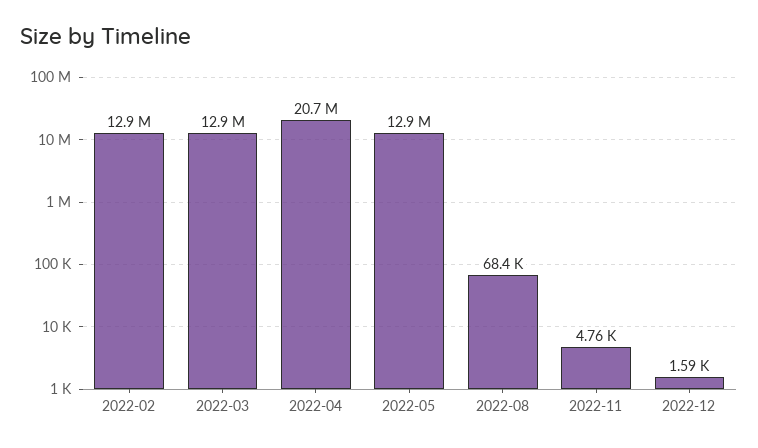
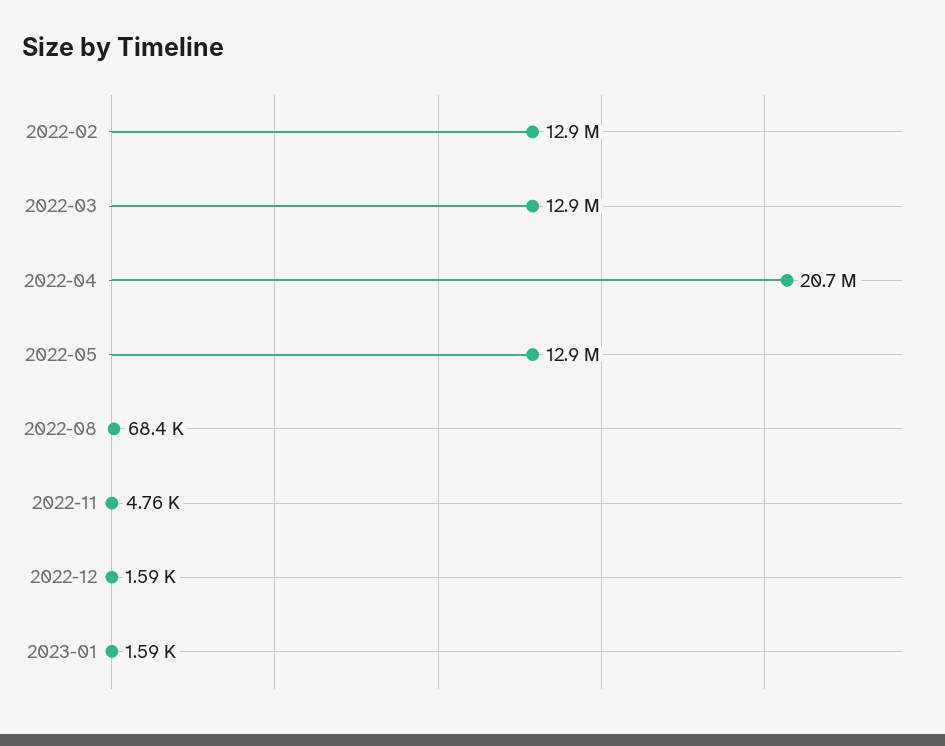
2023-01: none -> 1590

